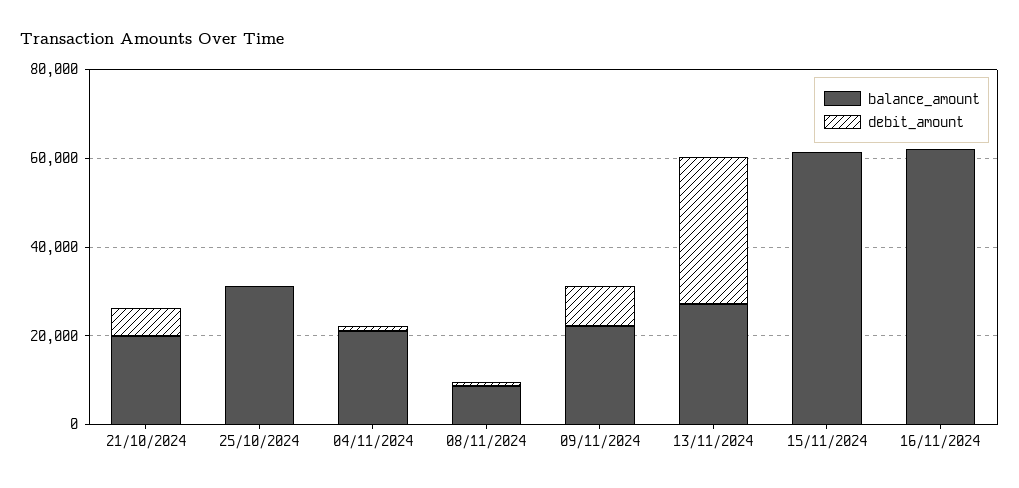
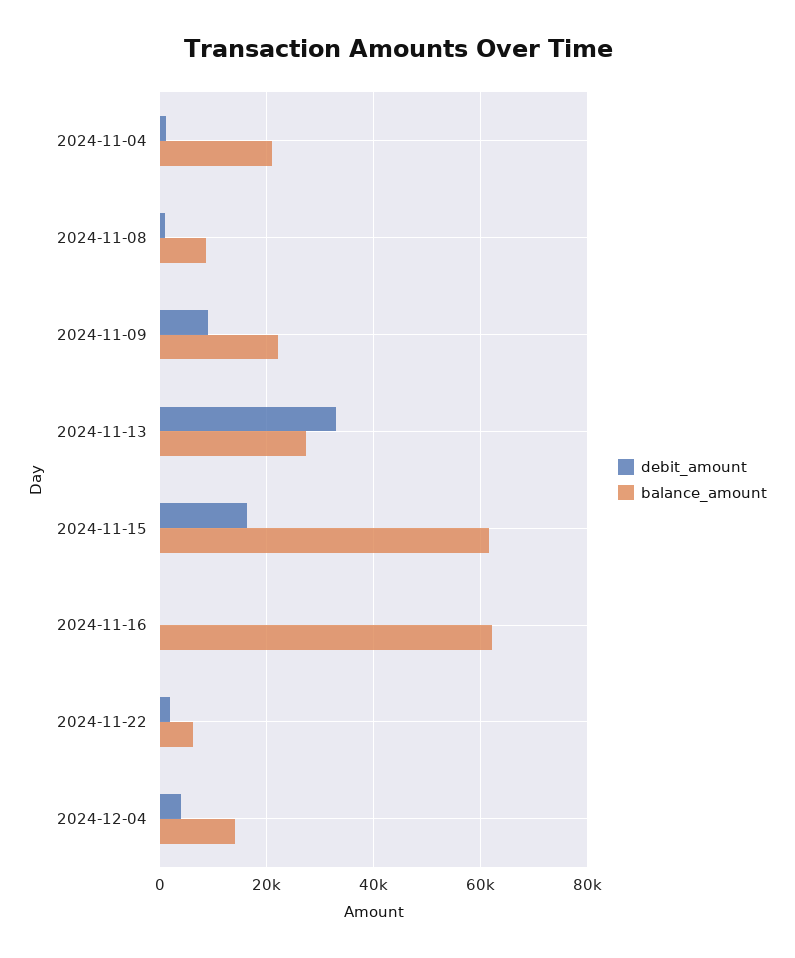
balance_amount, 21/10/2024: 20000 -> none
debit_amount, 21/10/2024: 5000 -> none
balance_amount, 25/10/2024: 30000 -> none
debit_amount, 25/10/2024: 0 -> none
debit_amount, 15/11/2024: 0 -> 16000
debit_amount, 2024-11-22: none -> 2000
balance_amount, 2024-11-22: none -> 6000
debit_amount, 2024-12-04: none -> 4000
balance_amount, 2024-12-04: none -> 14000

